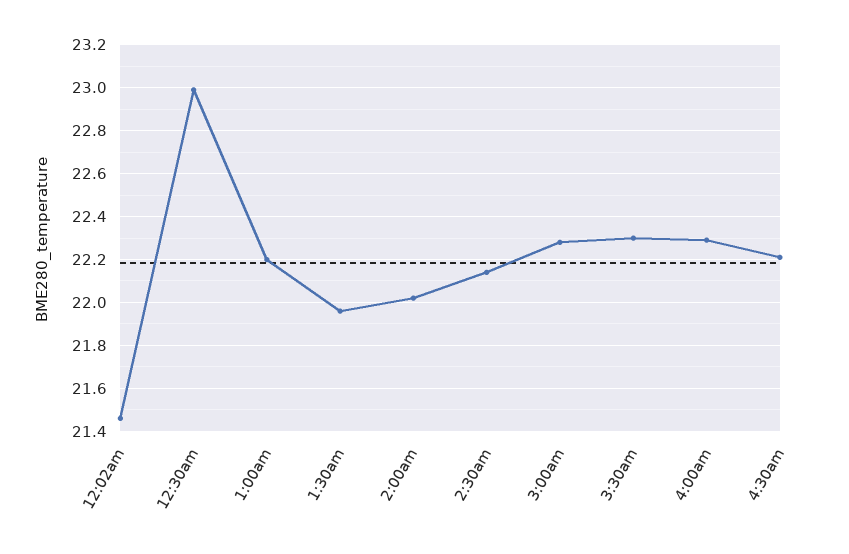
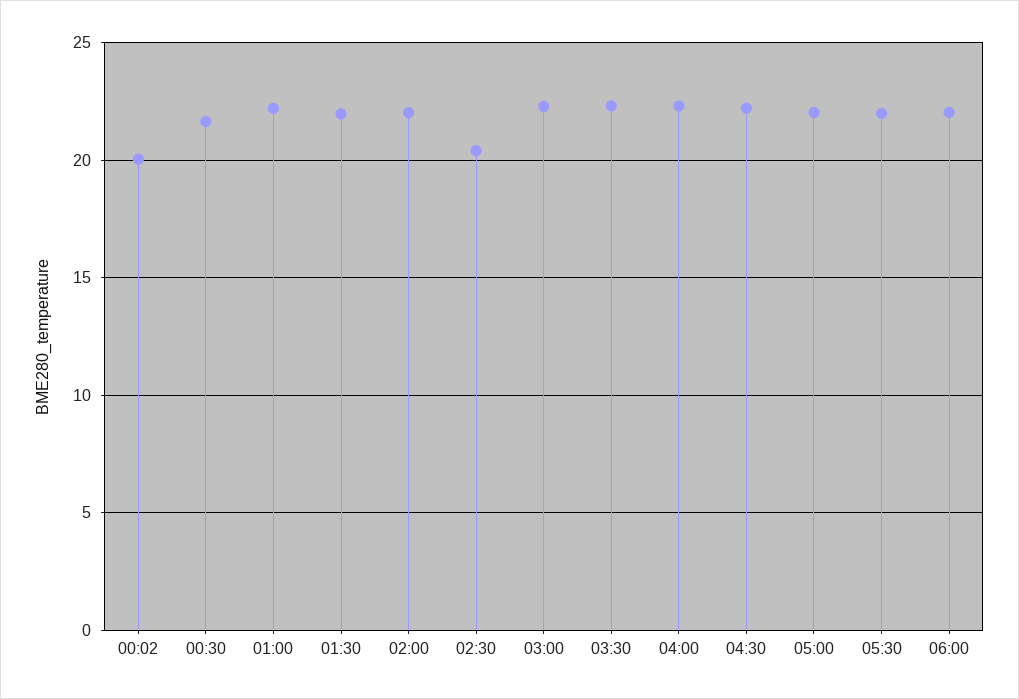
12:02am: 21.45 -> 20
12:30am: 23 -> 21.5
2:30am: 22.15 -> 20.5
05:00: none -> 22
05:30: none -> 22
06:00: none -> 22

